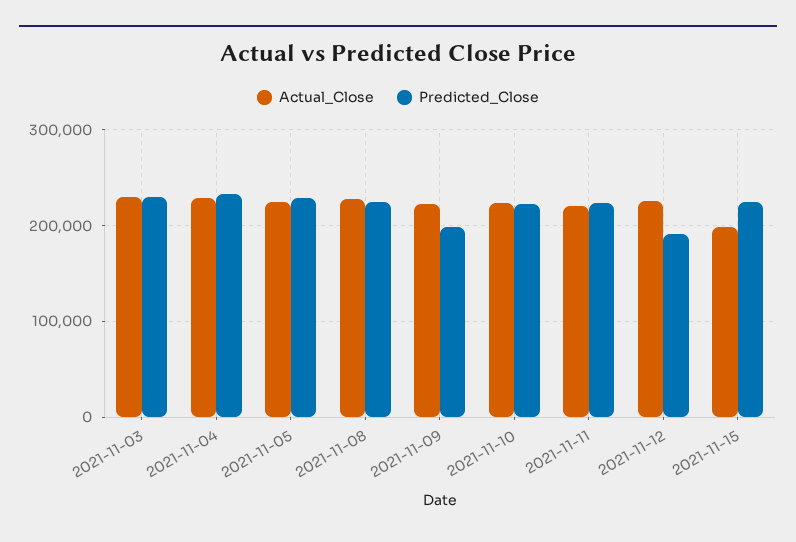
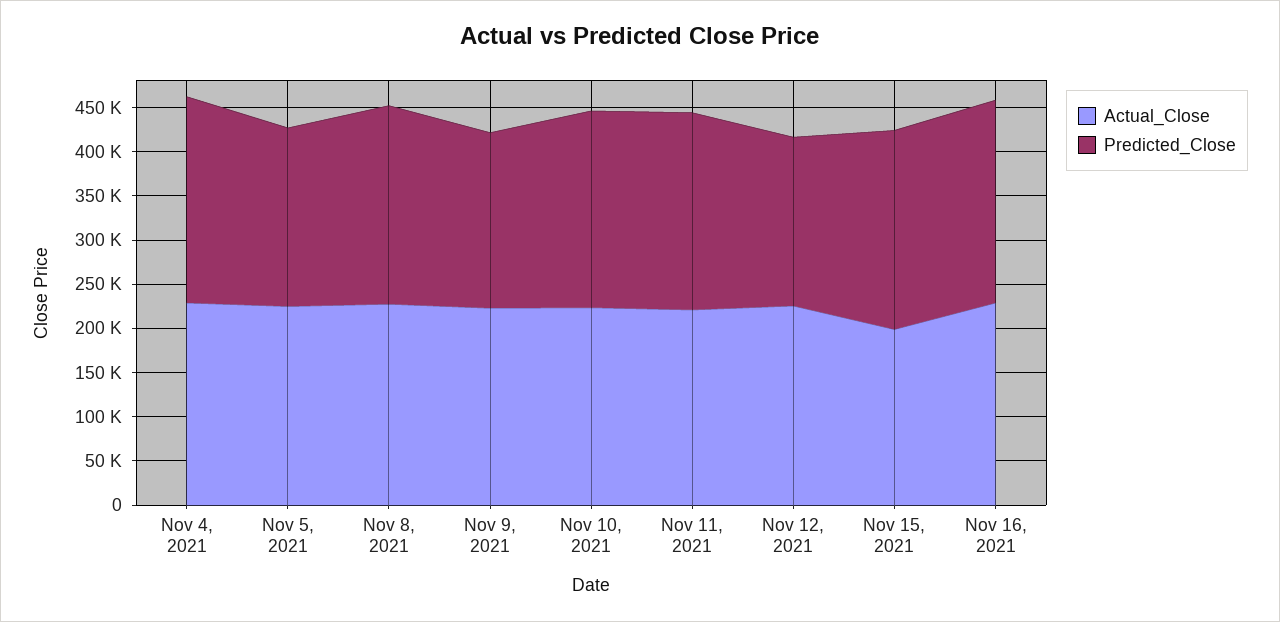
Actual_Close, 2021-11-03: 230000 -> none
Predicted_Close, 2021-11-03: 230000 -> none
Predicted_Close, 2021-11-05: 230000 -> 200000
Actual_Close, Nov 16, 2021: none -> 230000
Predicted_Close, Nov 16, 2021: none -> 230000

